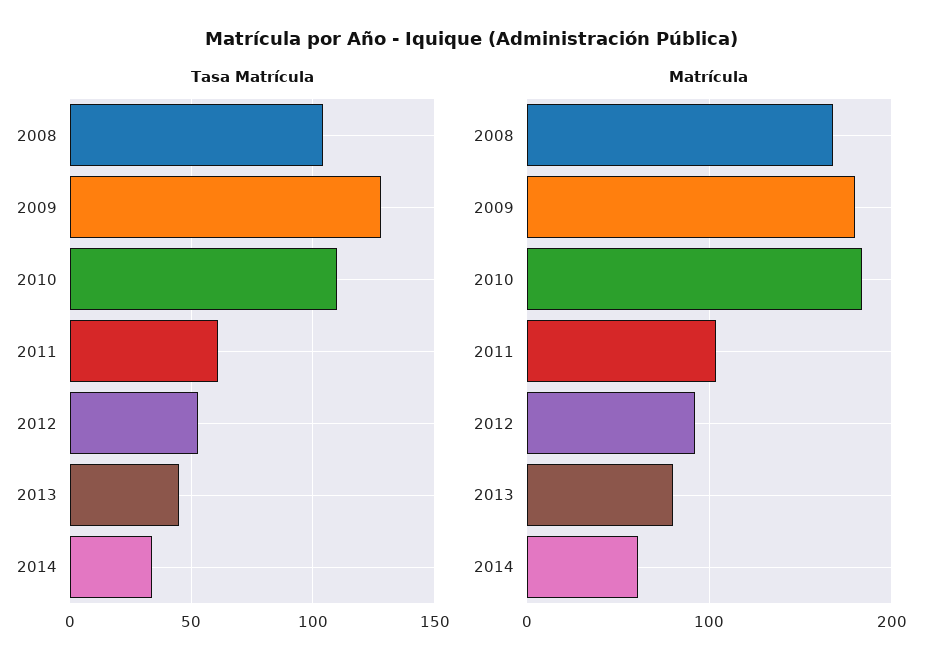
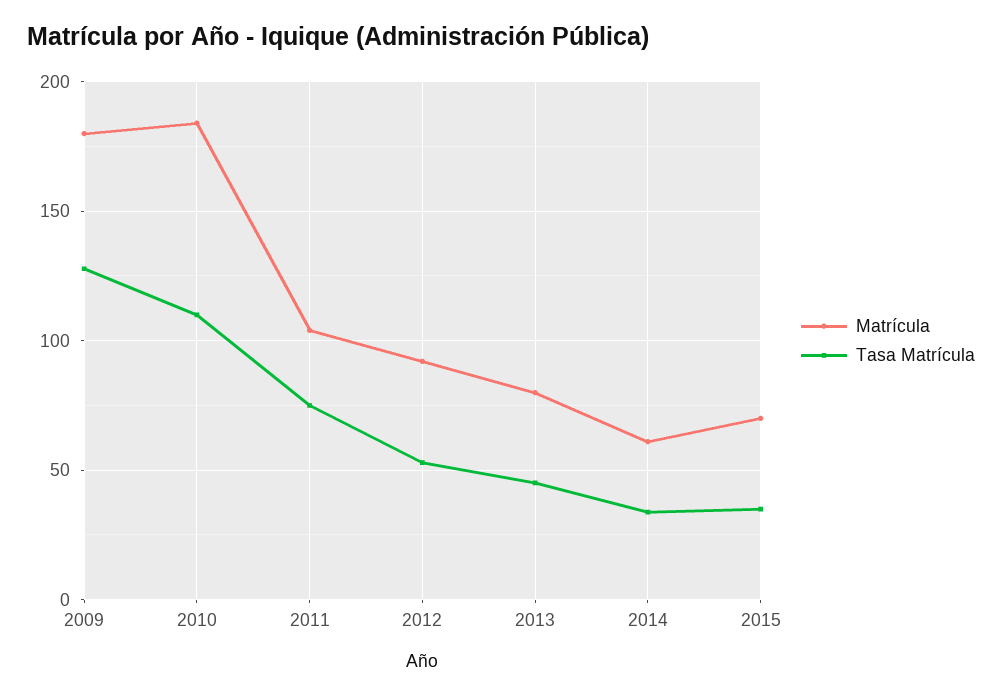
Tasa Matrícula, 2008: 105 -> none
Tasa Matrícula, 2011: 60 -> 75
Matrícula, 2008: 170 -> none
Matrícula, 2015: none -> 70
Tasa Matrícula, 2015: none -> 35

